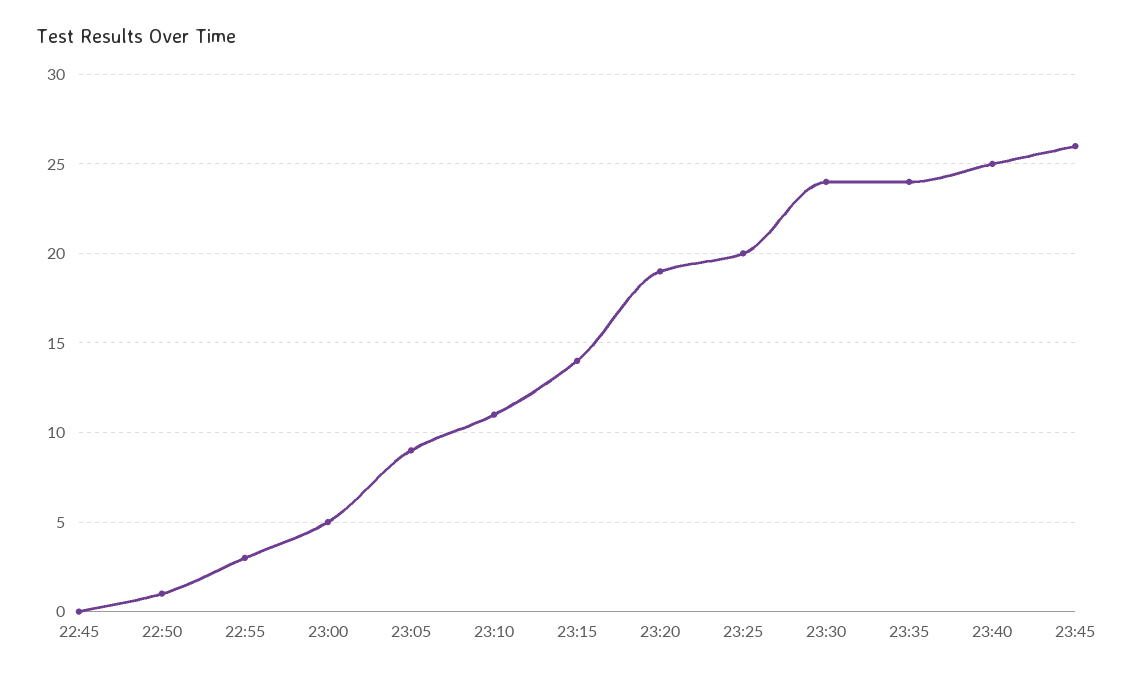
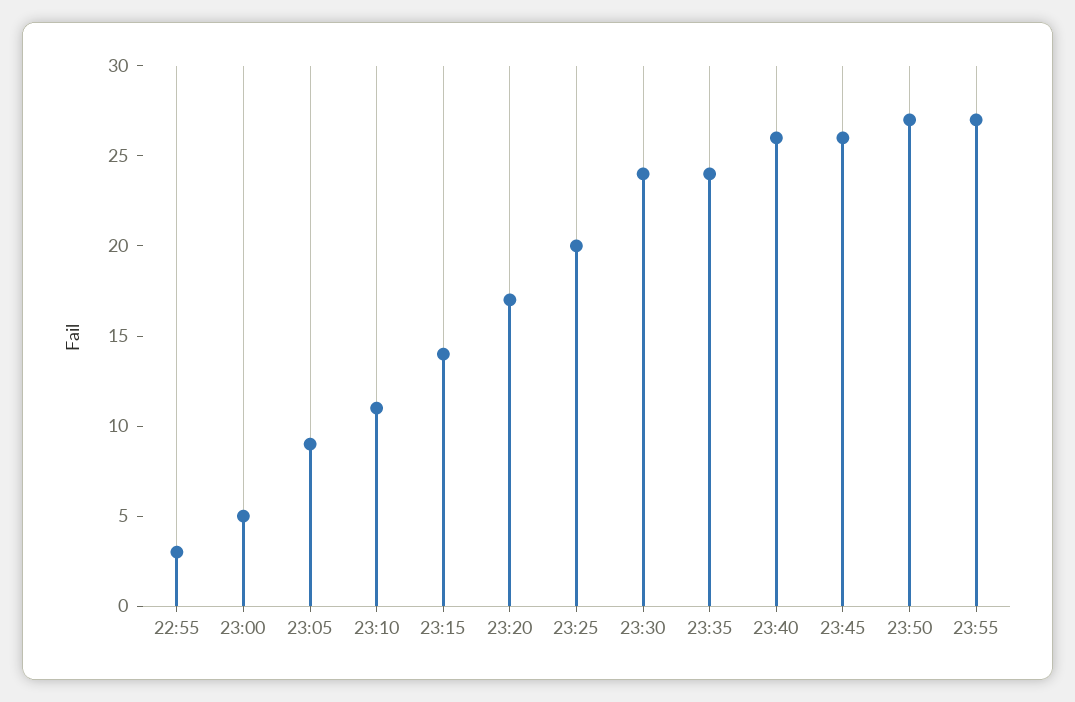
22:45: 0 -> none
22:50: 1 -> none
23:20: 19 -> 17
23:40: 25 -> 26
23:50: none -> 27
23:55: none -> 27

